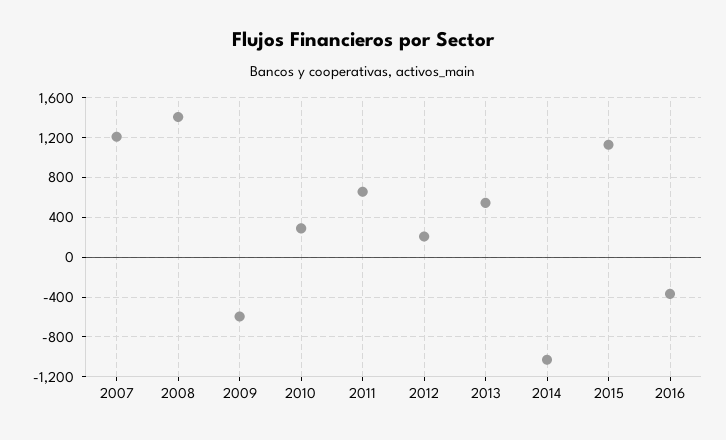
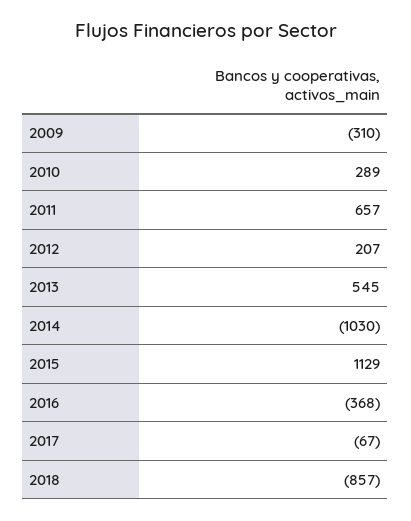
2007: 1200 -> none
2008: 1400 -> none
2009: -600 -> -310
2017: none -> -67
2018: none -> -857

